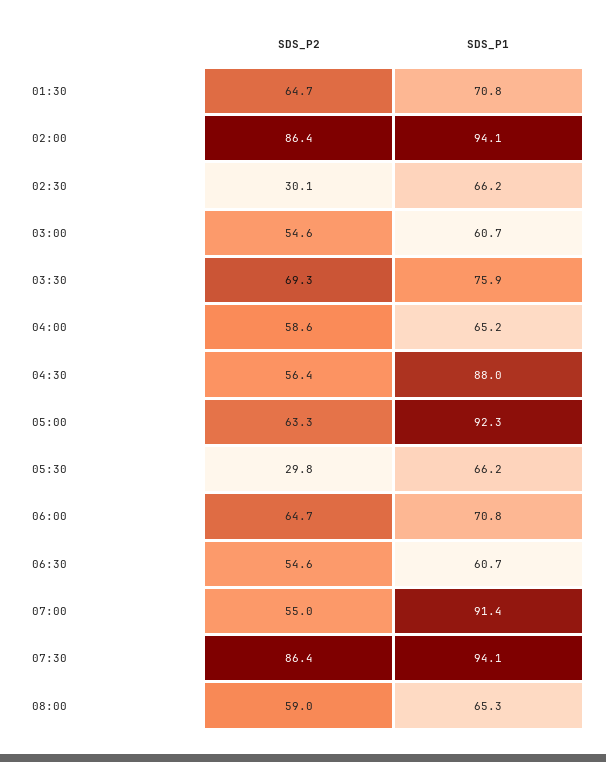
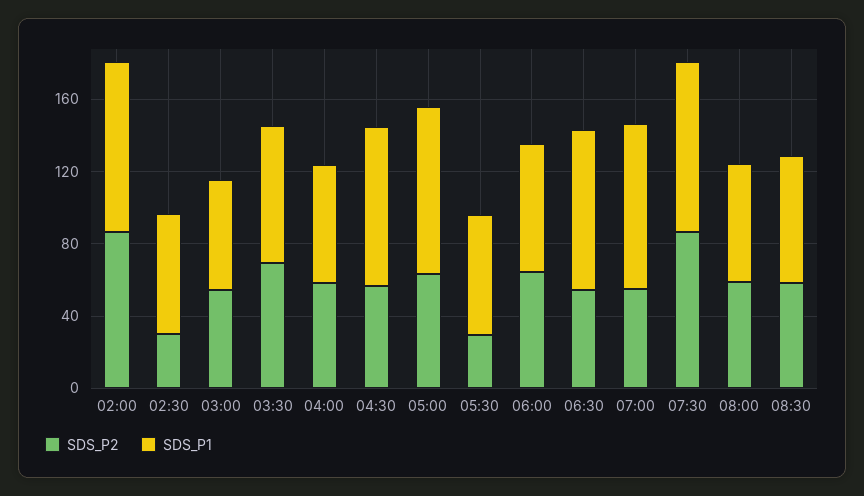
SDS_P2, 01:30: 64.7 -> none
SDS_P1, 01:30: 70.8 -> none
SDS_P1, 06:30: 60.7 -> 90
SDS_P2, 08:30: none -> 60
SDS_P1, 08:30: none -> 70

